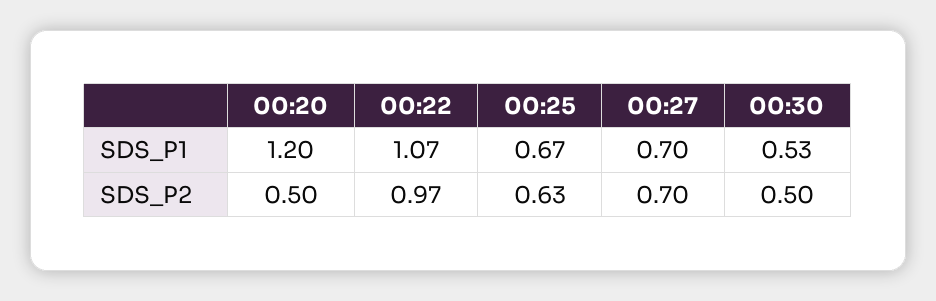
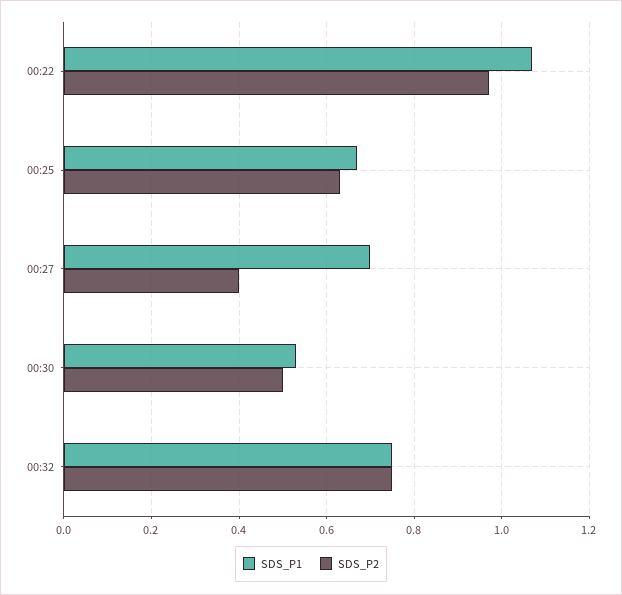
SDS_P1, 00:20: 1.2 -> none
SDS_P2, 00:20: 0.5 -> none
SDS_P2, 00:27: 0.7 -> 0.4
SDS_P1, 00:32: none -> 0.75
SDS_P2, 00:32: none -> 0.75

